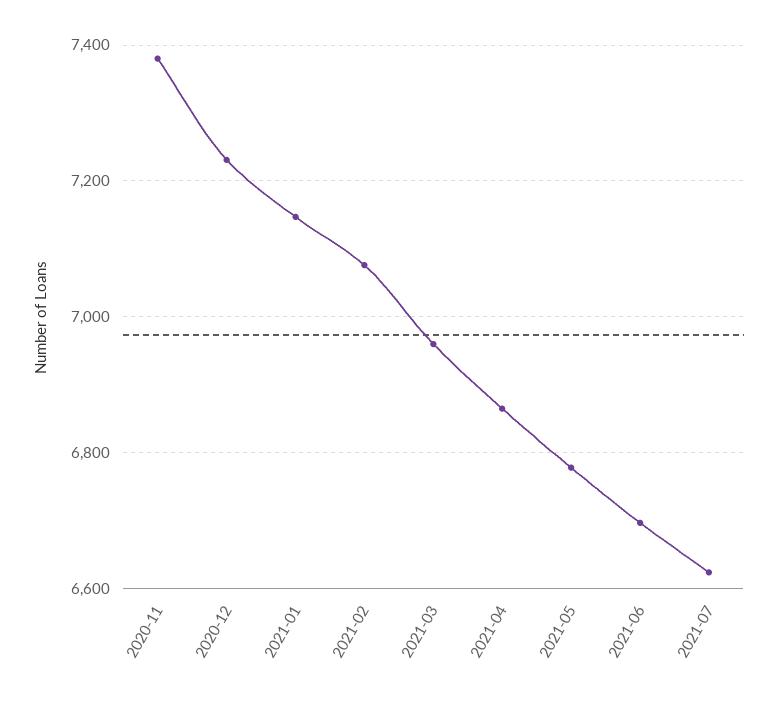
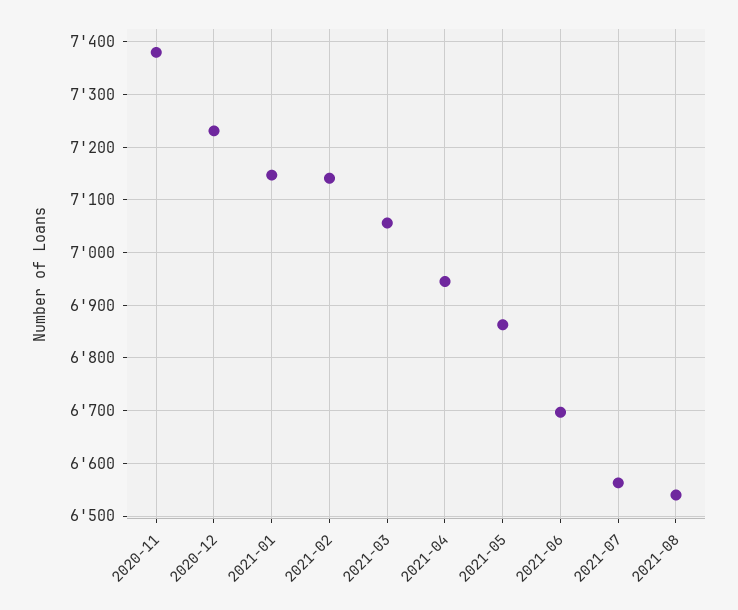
2021-02: 7080 -> 7140
2021-03: 6960 -> 7060
2021-04: 6860 -> 6940
2021-05: 6780 -> 6860
2021-07: 6620 -> 6560
2021-08: none -> 6540

